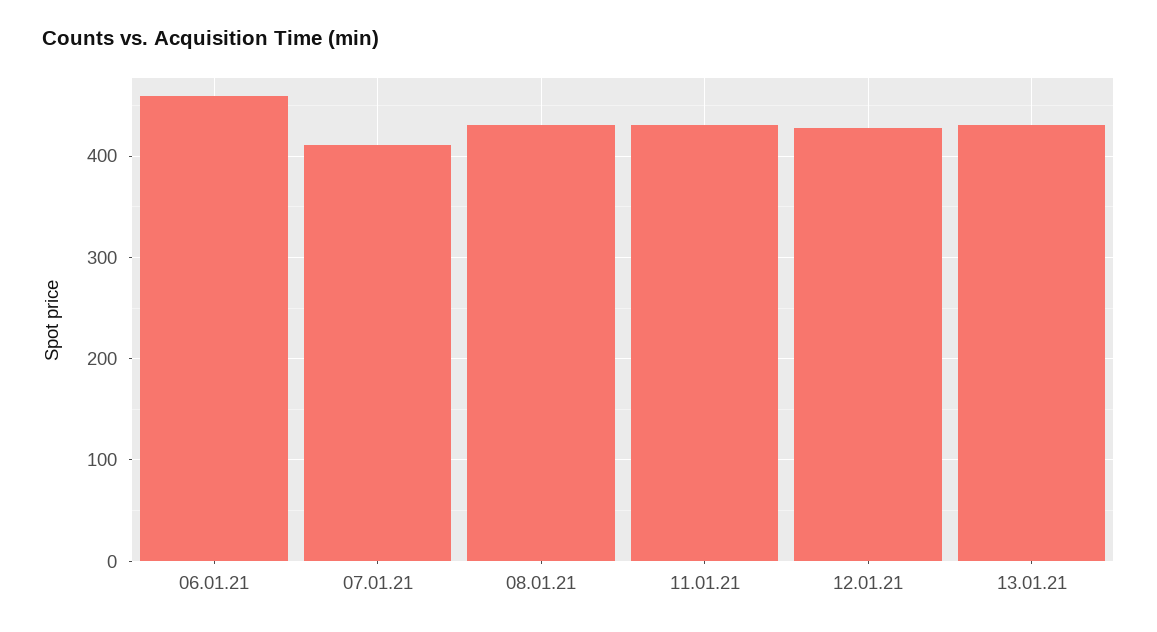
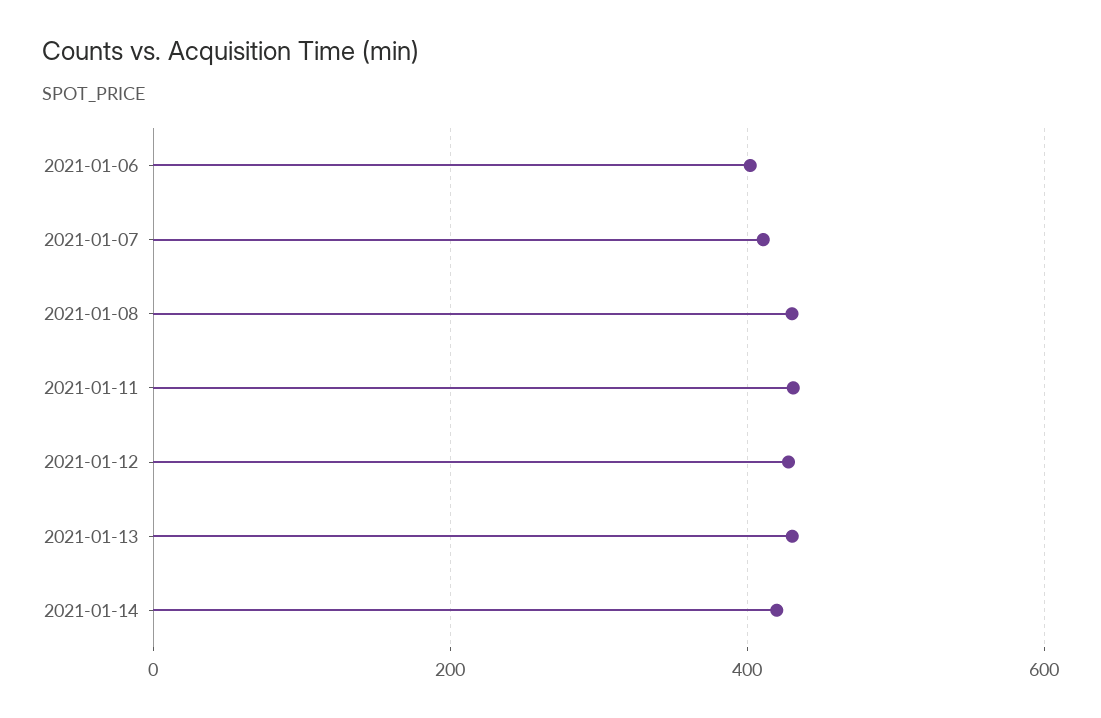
06.01.21: 460 -> 400
2021-01-14: none -> 420

